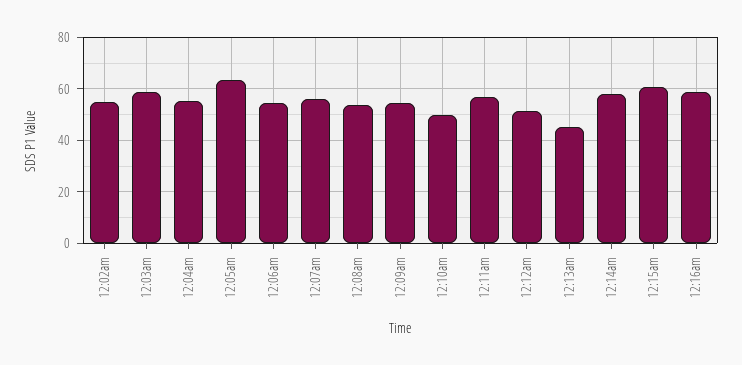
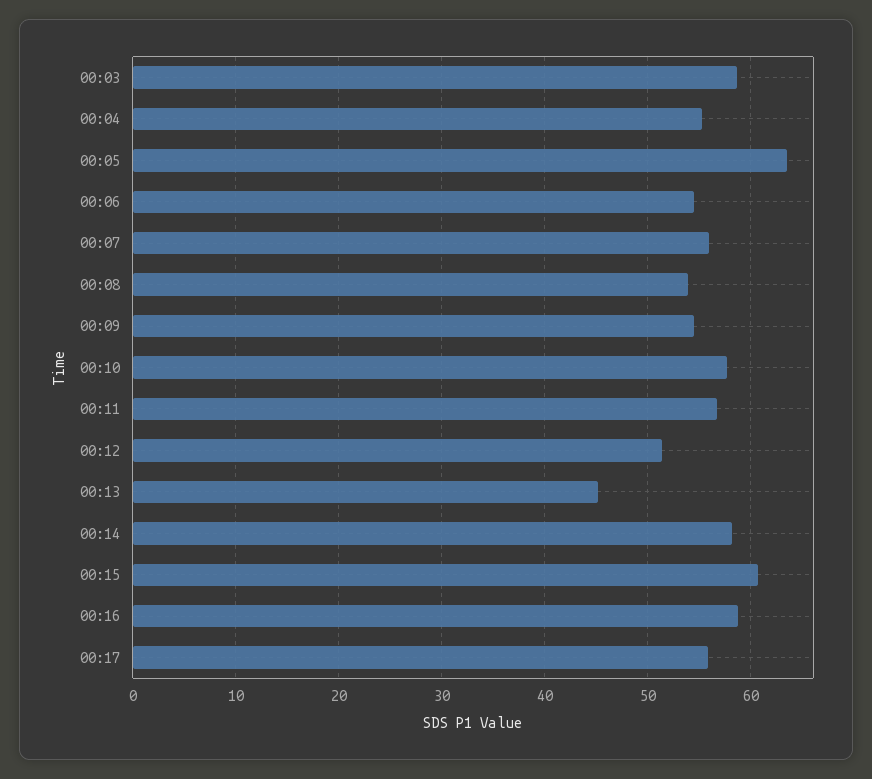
12:02am: 55 -> none
12:10am: 50 -> 58
00:17: none -> 56

